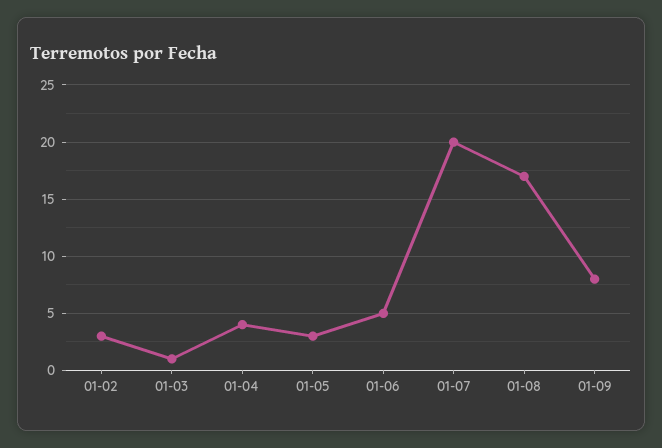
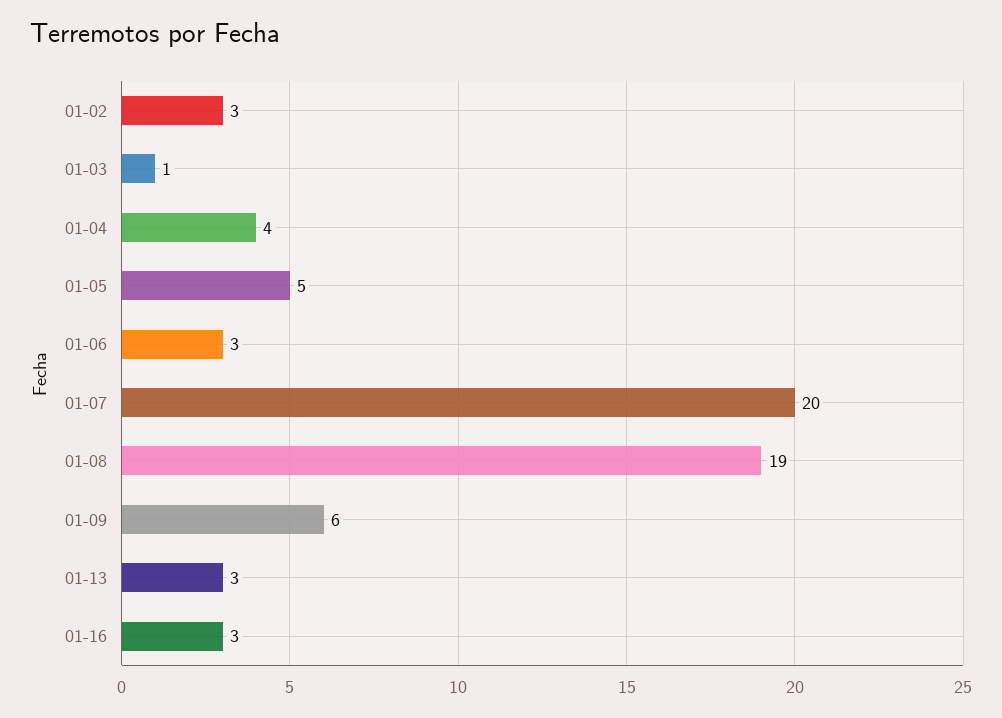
01-05: 3 -> 5
01-06: 5 -> 3
01-08: 17 -> 19
01-09: 8 -> 6
01-13: none -> 3
01-16: none -> 3

